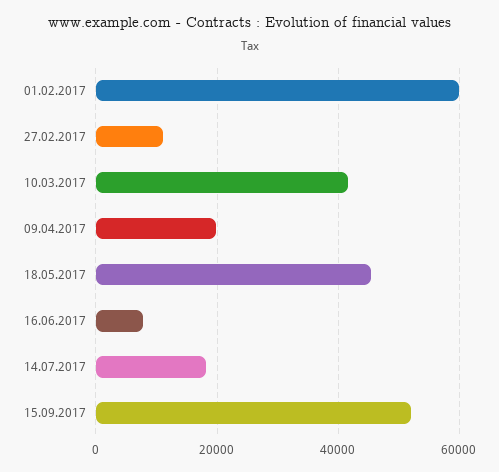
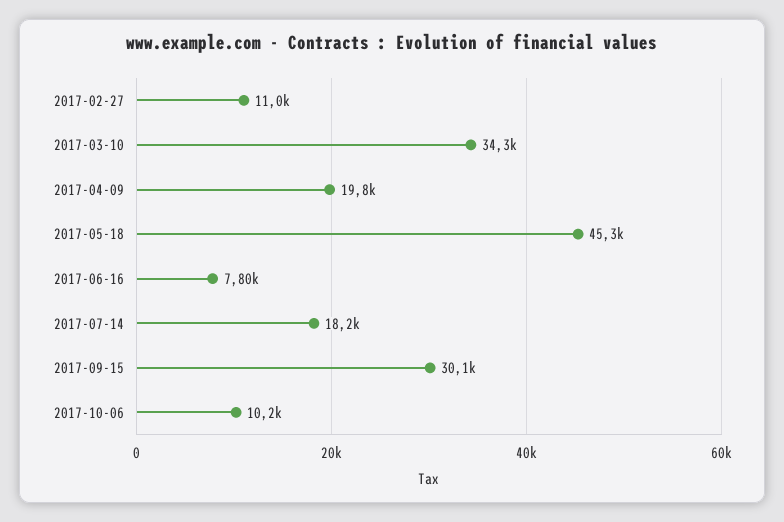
01.02.2017: 60000 -> none
10.03.2017: 42000 -> 34300
15.09.2017: 52000 -> 30100
2017-10-06: none -> 10200

